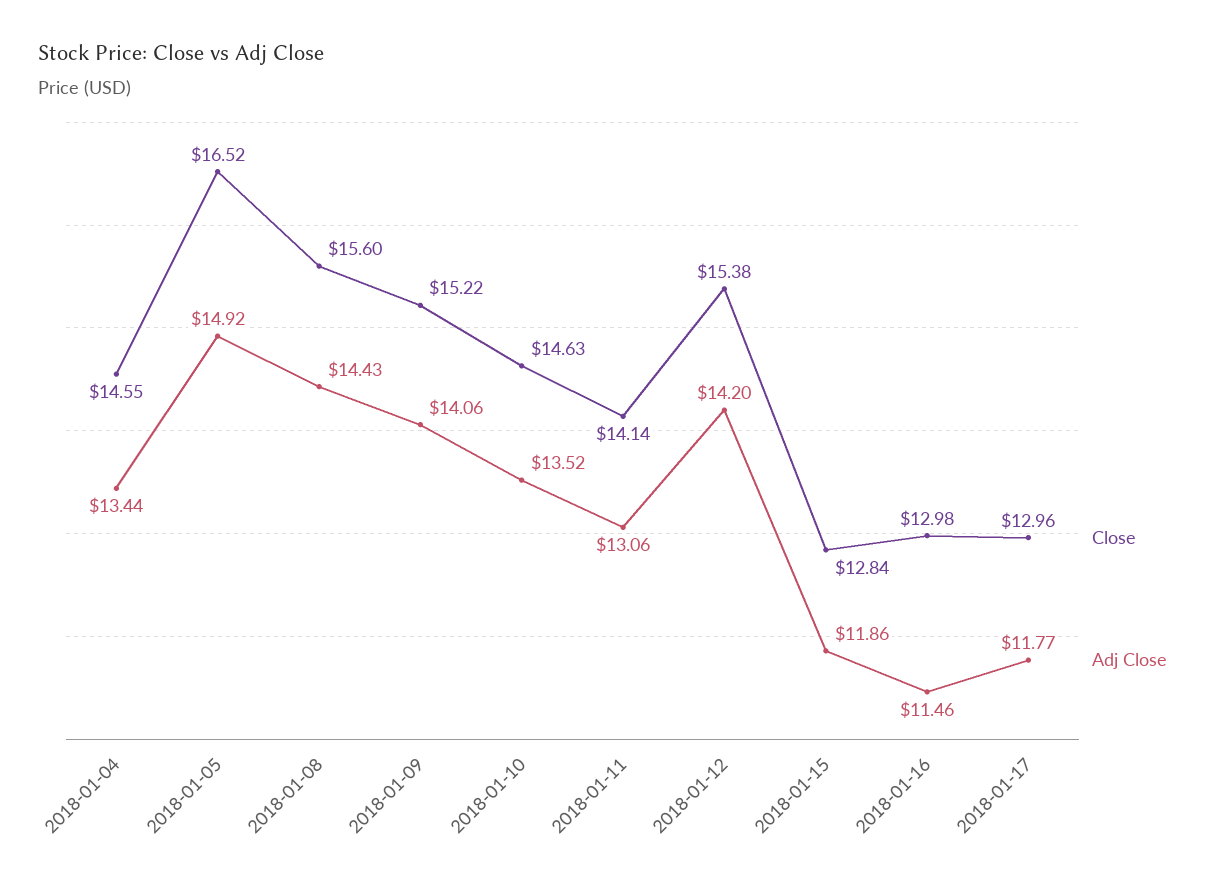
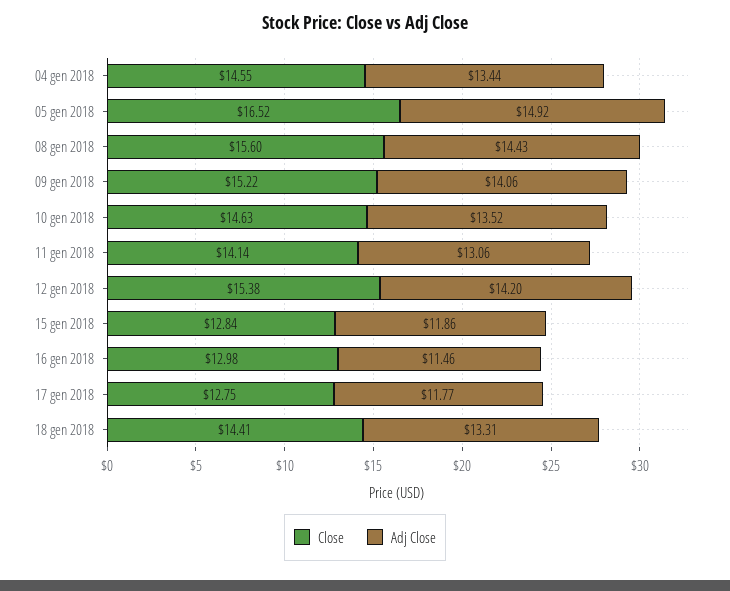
Close, 2018-01-17: 12.96 -> 12.75
Close, 18 gen 2018: none -> 14.41
Adj Close, 18 gen 2018: none -> 13.31

